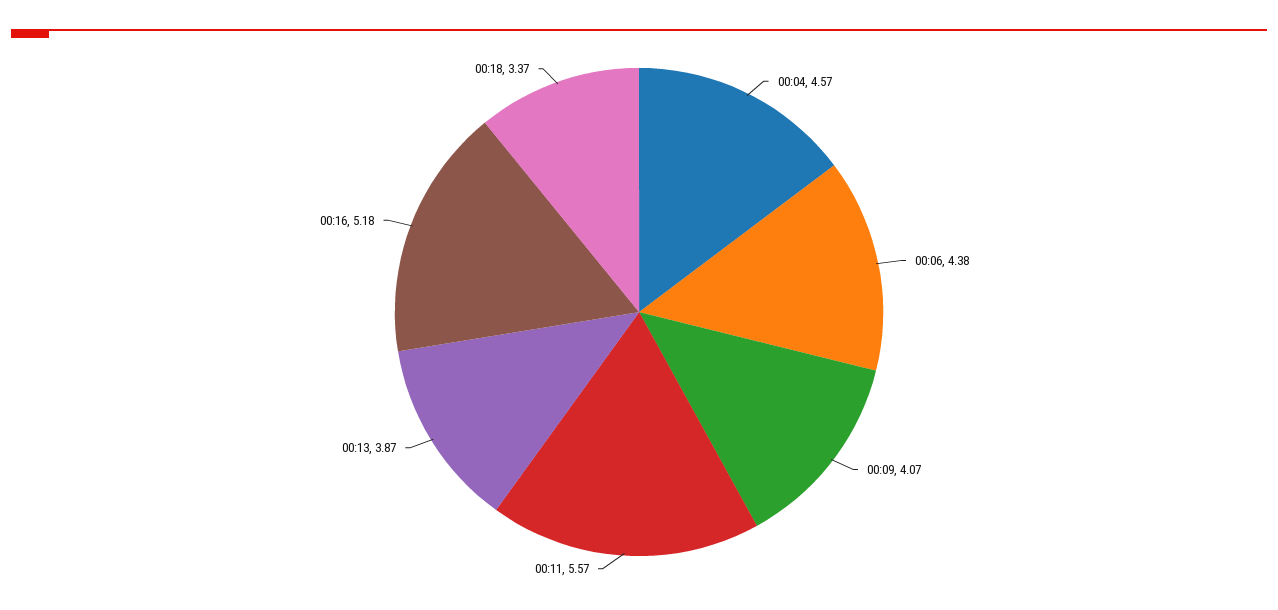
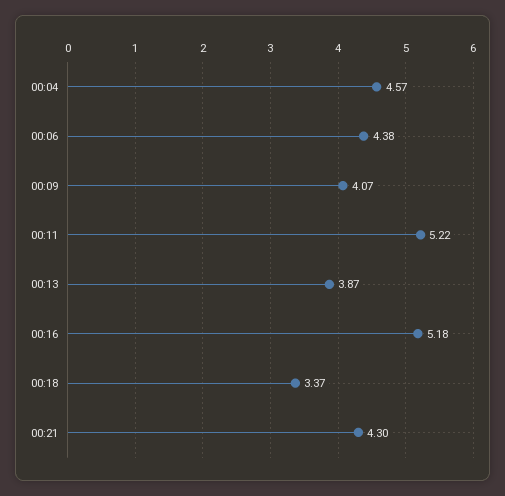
00:11: 5.57 -> 5.22
00:21: none -> 4.3

